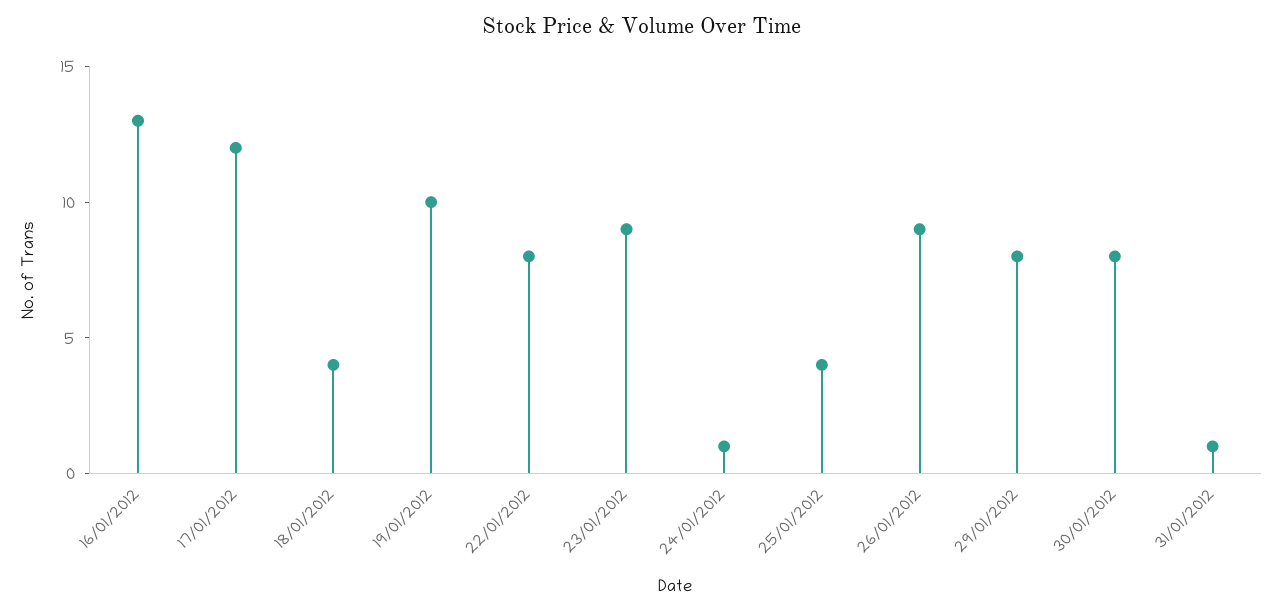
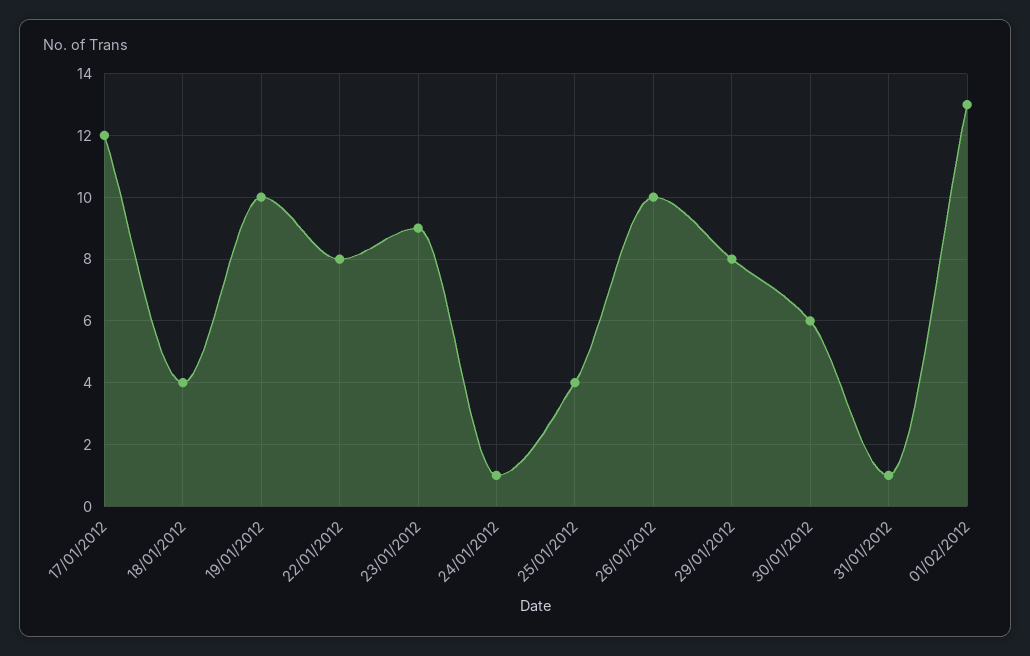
16/01/2012: 13 -> none
26/01/2012: 9 -> 10
30/01/2012: 8 -> 6
01/02/2012: none -> 13

